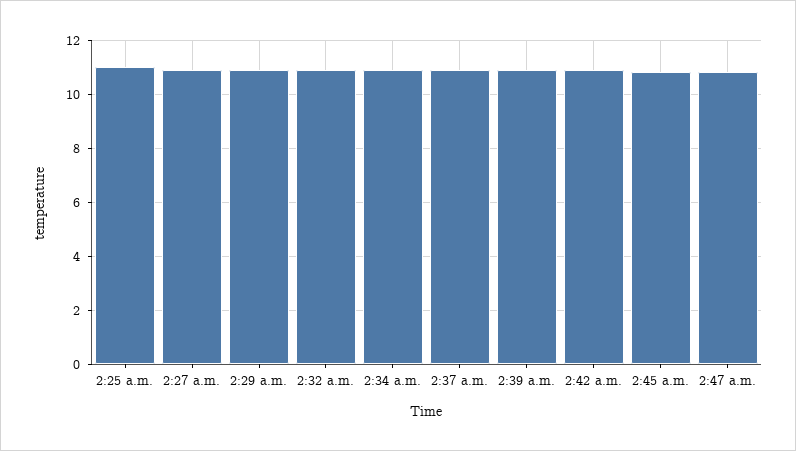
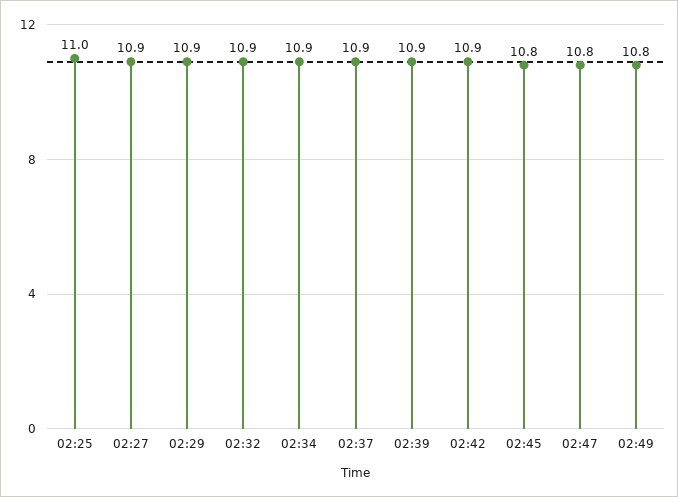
02:49: none -> 10.8

